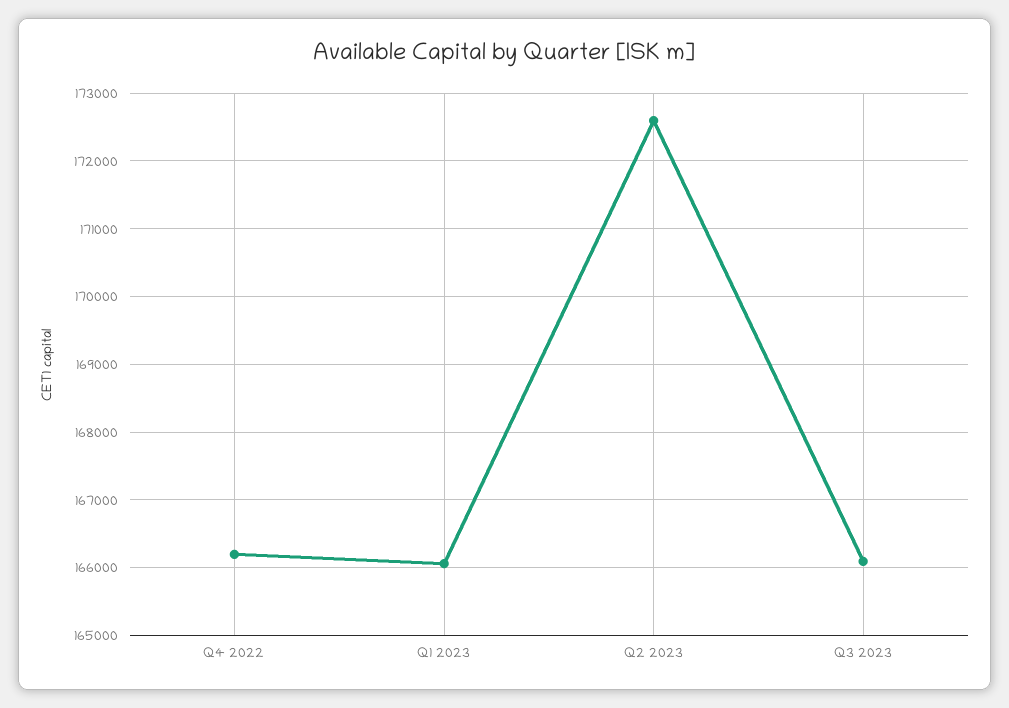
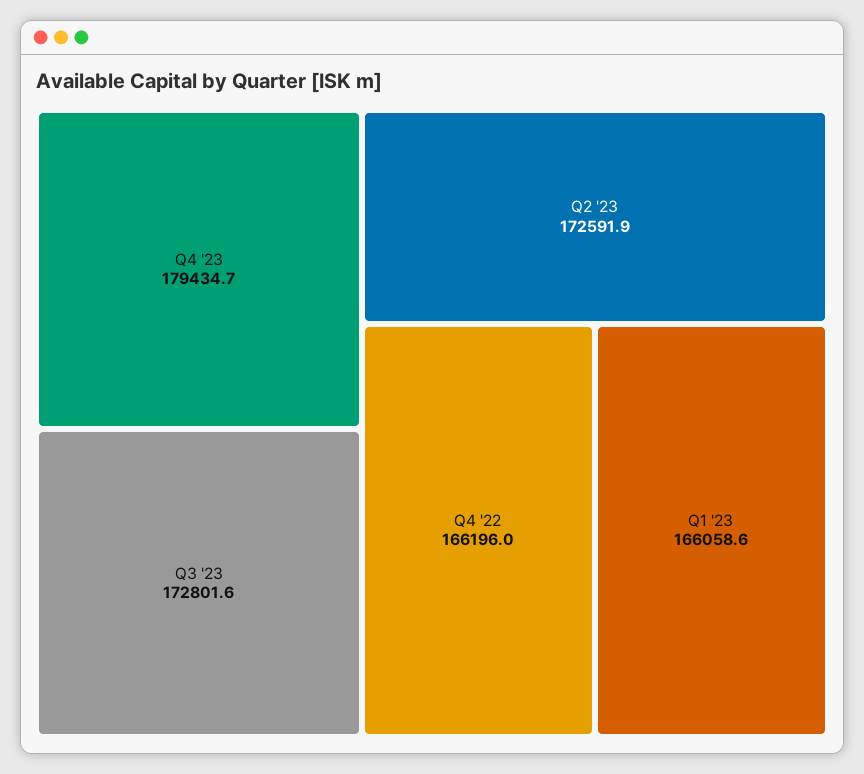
Q3 2023: 166100 -> 172801.6
Q4 '23: none -> 179434.7

